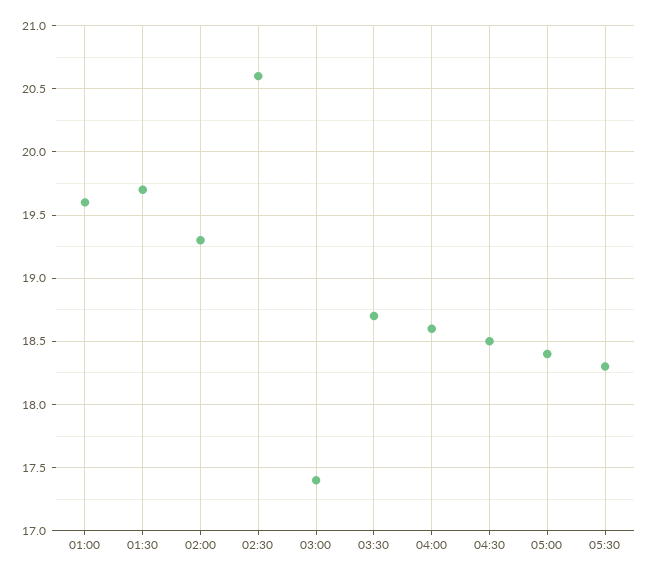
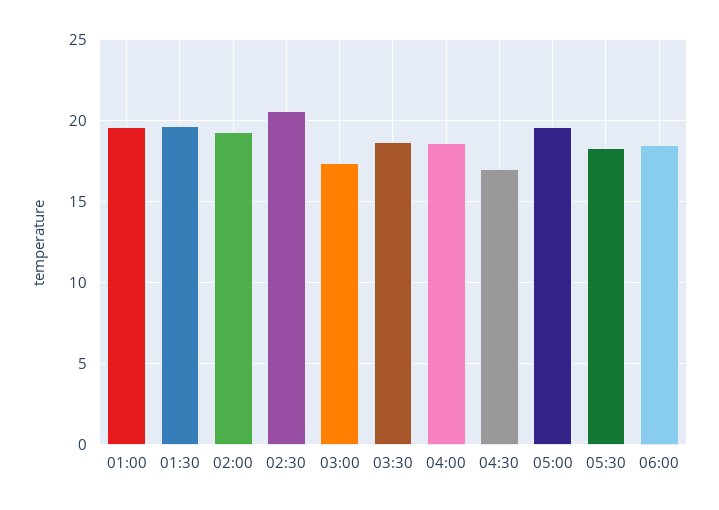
04:30: 18.5 -> 17
05:00: 18.4 -> 19.5
06:00: none -> 18.5

